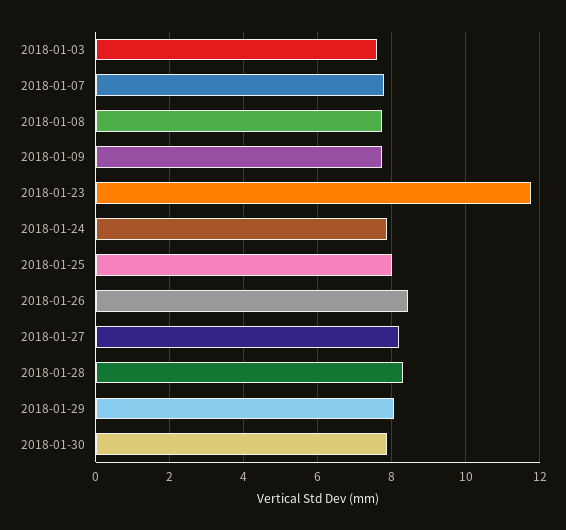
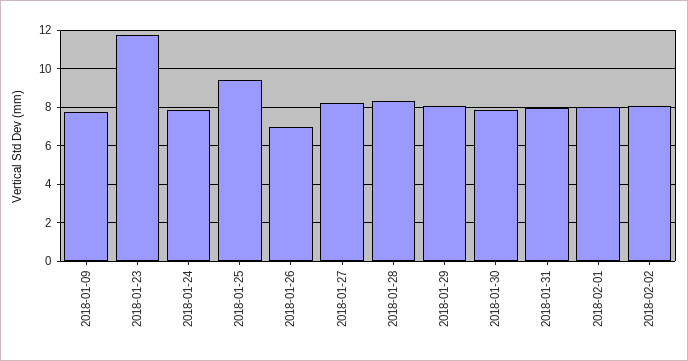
2018-01-03: 7.6 -> none
2018-01-07: 7.8 -> none
2018-01-08: 7.8 -> none
2018-01-25: 8 -> 9.5
2018-01-26: 8.4 -> 7
2018-01-31: none -> 8
2018-02-01: none -> 8
2018-02-02: none -> 8

